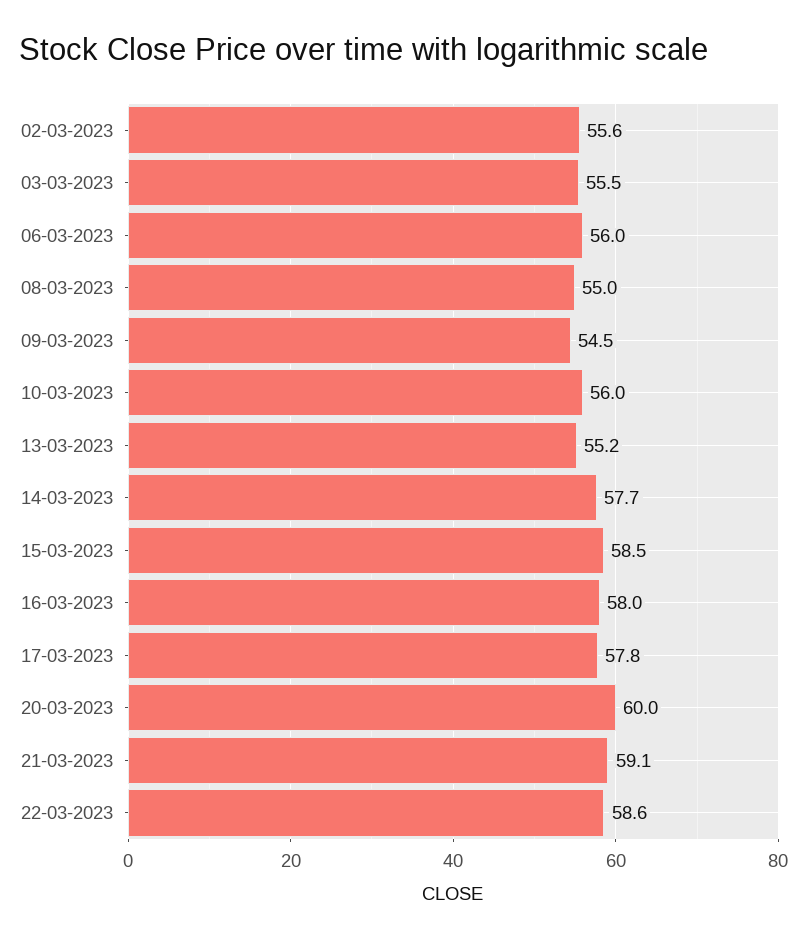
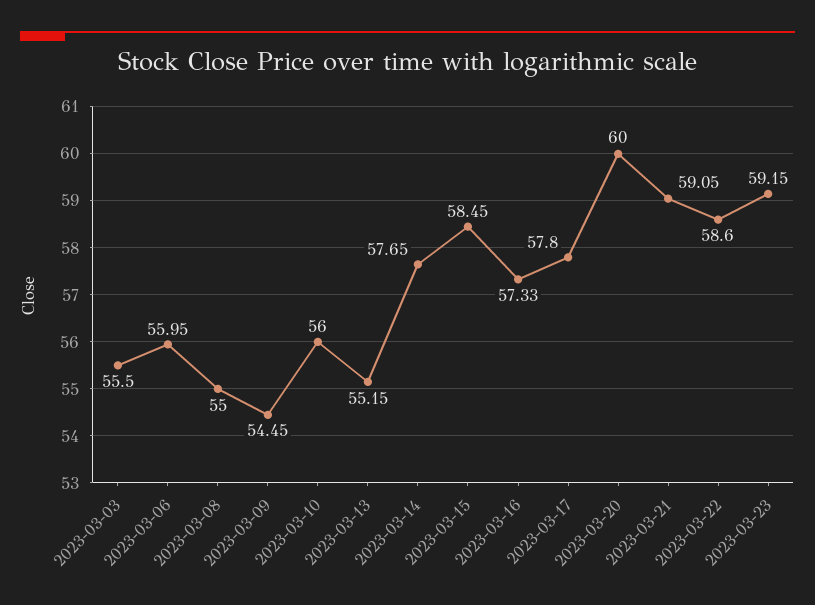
02-03-2023: 55.6 -> none
16-03-2023: 58 -> 57.33
2023-03-23: none -> 59.15

